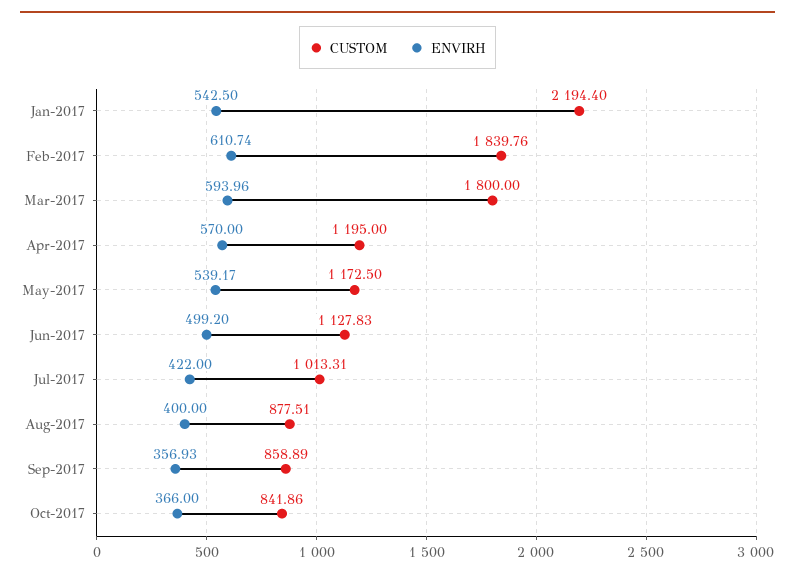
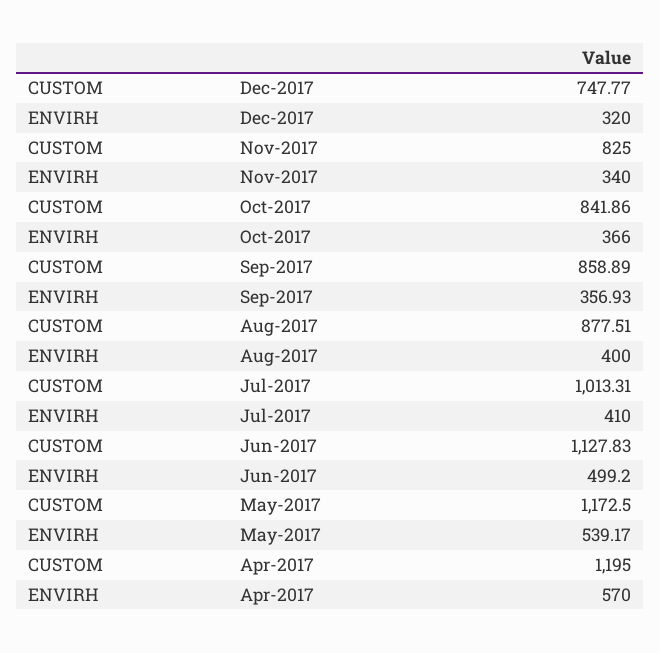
CUSTOM, Jan-2017: 2194.4 -> none
ENVIRH, Jan-2017: 542.5 -> none
CUSTOM, Feb-2017: 1839.76 -> none
ENVIRH, Feb-2017: 610.74 -> none
CUSTOM, Mar-2017: 1800 -> none
ENVIRH, Mar-2017: 593.96 -> none
ENVIRH, Jul-2017: 422 -> 410
CUSTOM, Dec-2017: none -> 747.77
ENVIRH, Dec-2017: none -> 320
CUSTOM, Nov-2017: none -> 825
ENVIRH, Nov-2017: none -> 340

